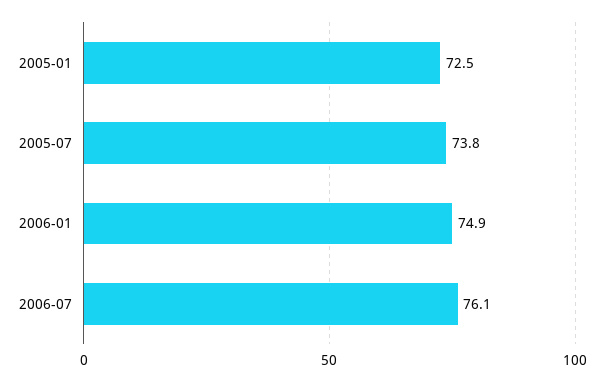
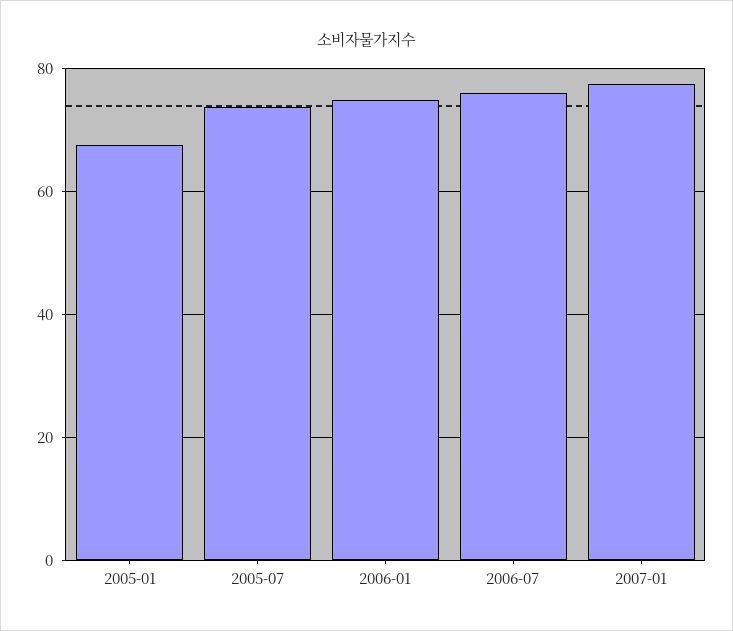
2005-01: 72.5 -> 68
2007-01: none -> 78

